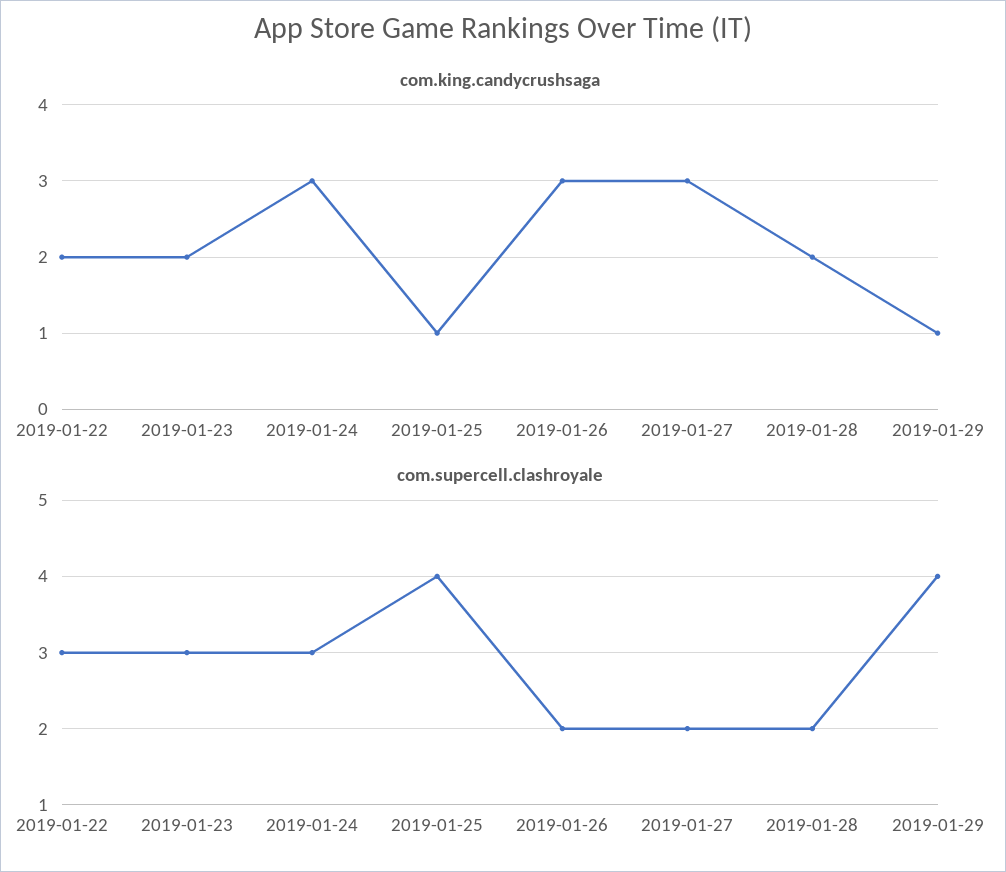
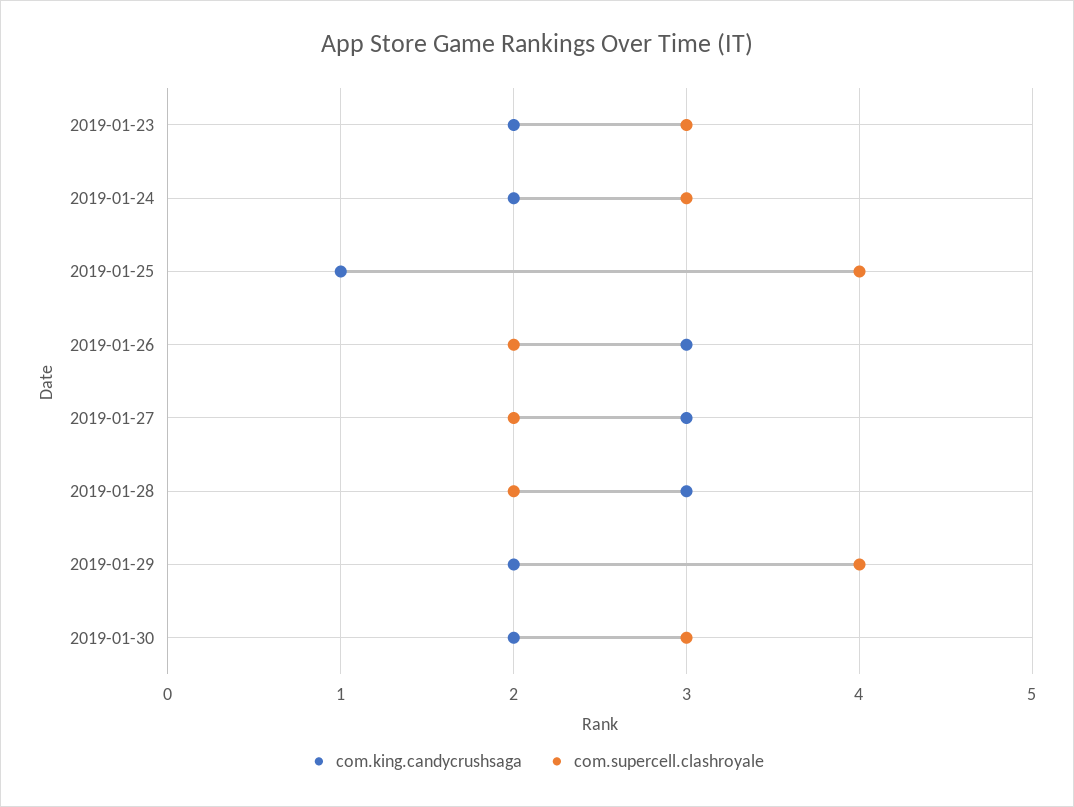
com.king.candycrushsaga, 2019-01-22: 2 -> none
com.king.candycrushsaga, 2019-01-24: 3 -> 2
com.king.candycrushsaga, 2019-01-28: 2 -> 3
com.king.candycrushsaga, 2019-01-29: 1 -> 2
com.supercell.clashroyale, 2019-01-22: 3 -> none
com.king.candycrushsaga, 2019-01-30: none -> 2
com.supercell.clashroyale, 2019-01-30: none -> 3

